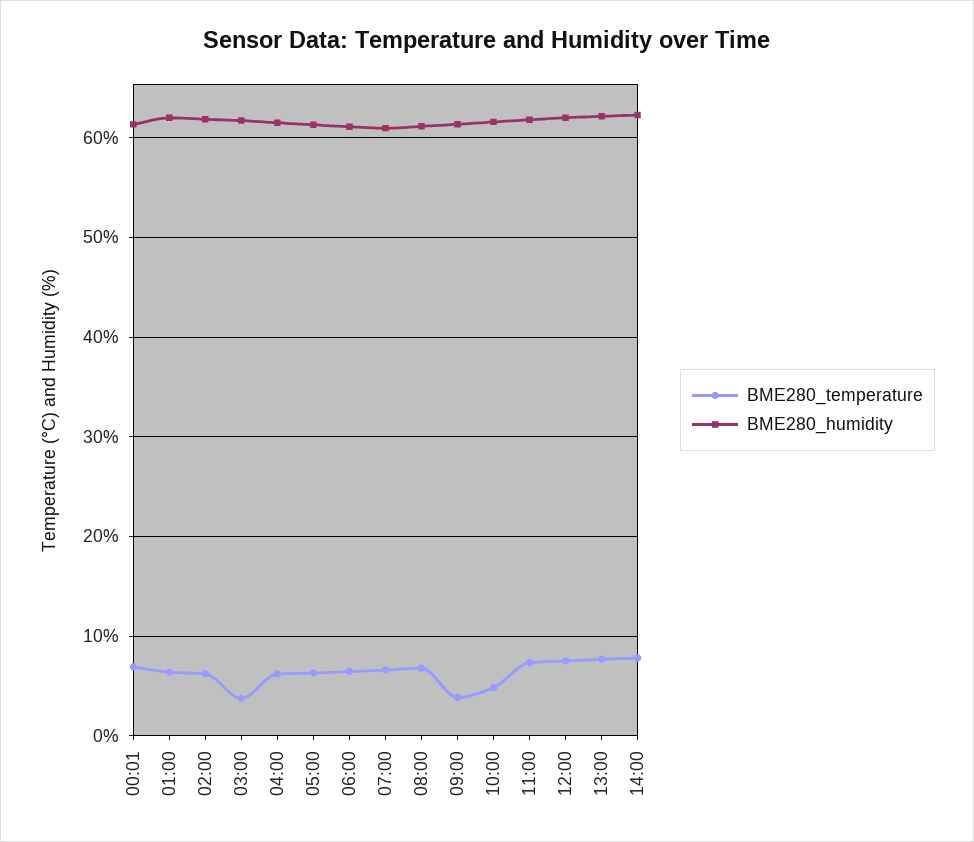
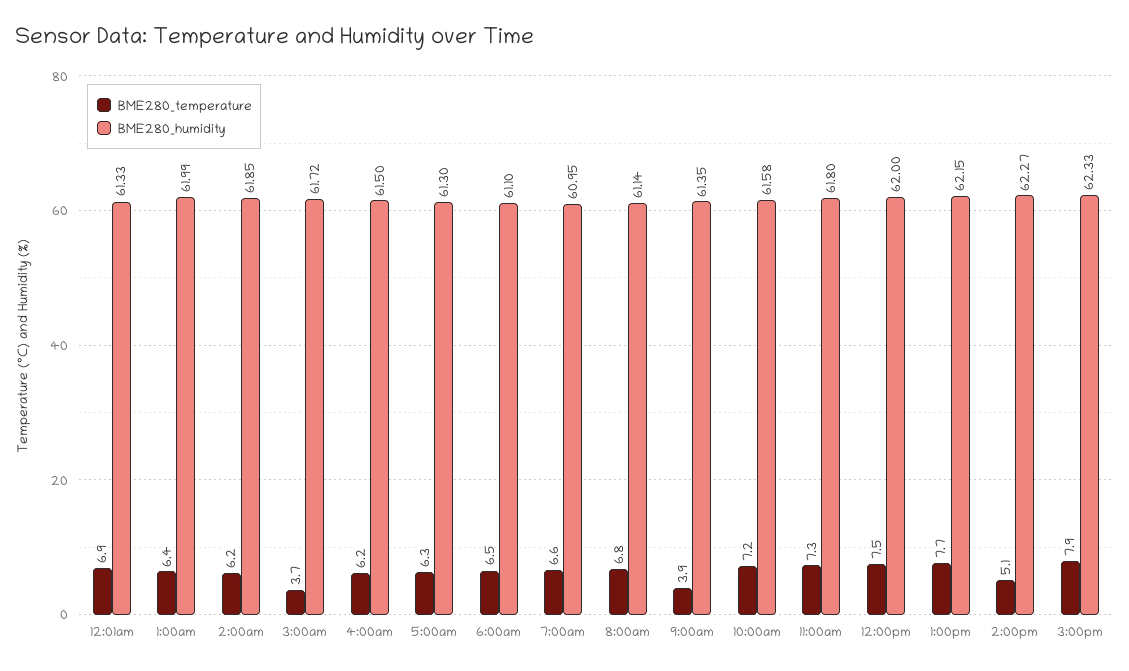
BME280_temperature, 10:00: 5 -> 7.2
BME280_temperature, 14:00: 8 -> 5.1
BME280_temperature, 3:00pm: none -> 7.9
BME280_humidity, 3:00pm: none -> 62.33

